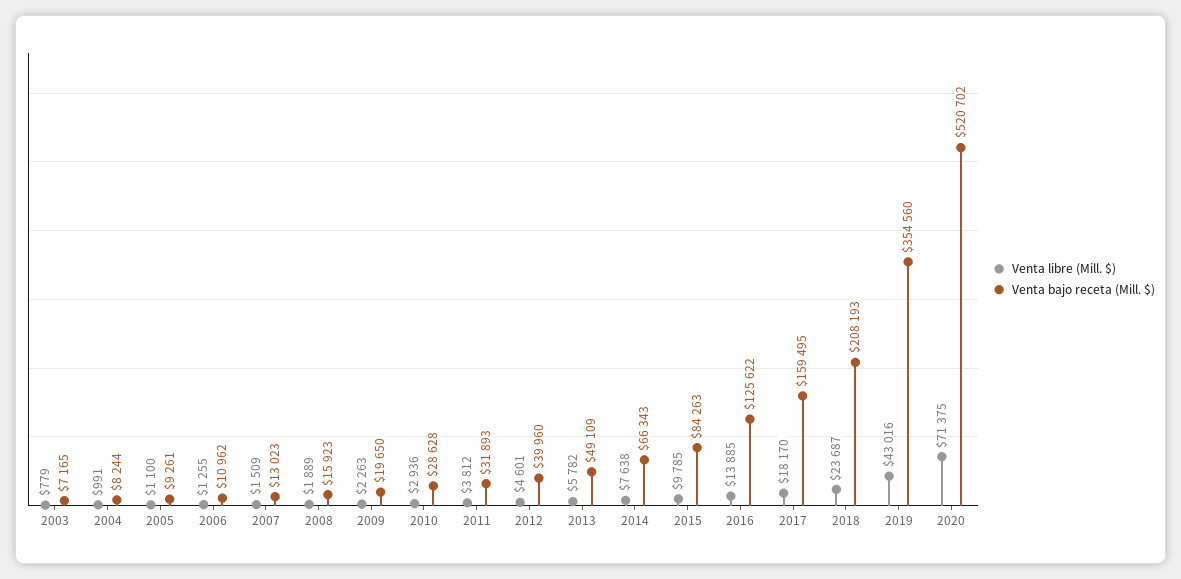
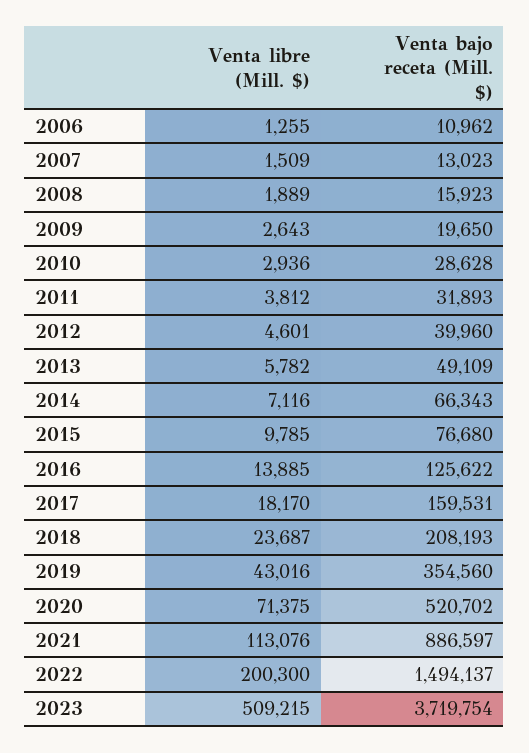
Venta libre (Mill. $), 2003: 779 -> none
Venta bajo receta (Mill. $), 2003: 7165 -> none
Venta libre (Mill. $), 2004: 991 -> none
Venta bajo receta (Mill. $), 2004: 8244 -> none
Venta libre (Mill. $), 2005: 1100 -> none
Venta bajo receta (Mill. $), 2005: 9261 -> none
Venta libre (Mill. $), 2009: 2263 -> 2643
Venta libre (Mill. $), 2014: 7638 -> 7116
Venta bajo receta (Mill. $), 2015: 84263 -> 76680
Venta bajo receta (Mill. $), 2017: 159495 -> 159531
Venta libre (Mill. $), 2021: none -> 113076
Venta bajo receta (Mill. $), 2021: none -> 886597
Venta libre (Mill. $), 2022: none -> 200300
Venta bajo receta (Mill. $), 2022: none -> 1494137
Venta libre (Mill. $), 2023: none -> 509215
Venta bajo receta (Mill. $), 2023: none -> 3719754

